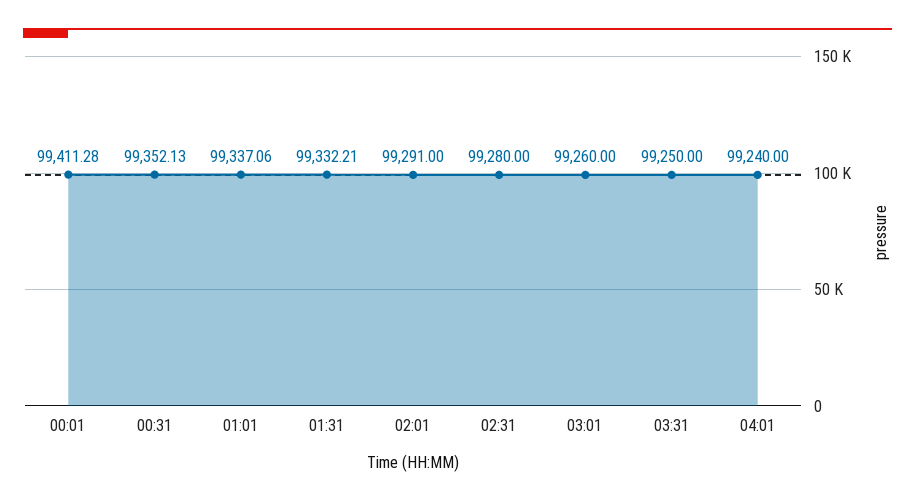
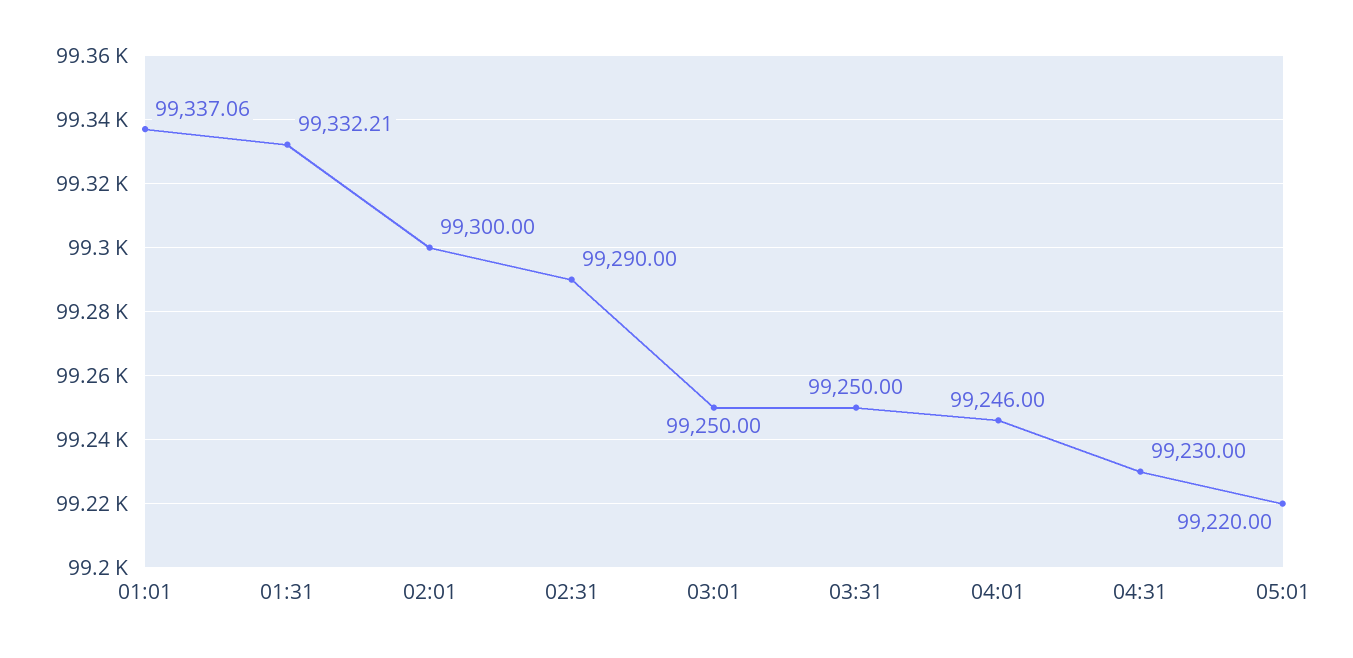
00:01: 99411.28 -> none
00:31: 99352.13 -> none
02:01: 99291 -> 99300
02:31: 99280 -> 99290
03:01: 99260 -> 99250
04:01: 99240 -> 99246
04:31: none -> 99230
05:01: none -> 99220

